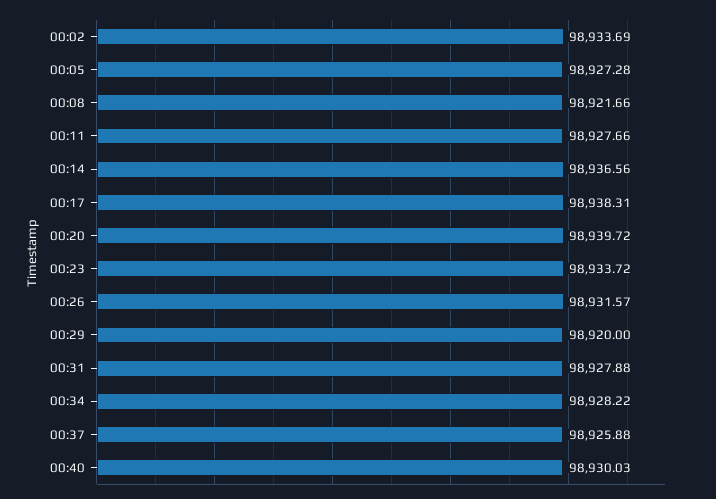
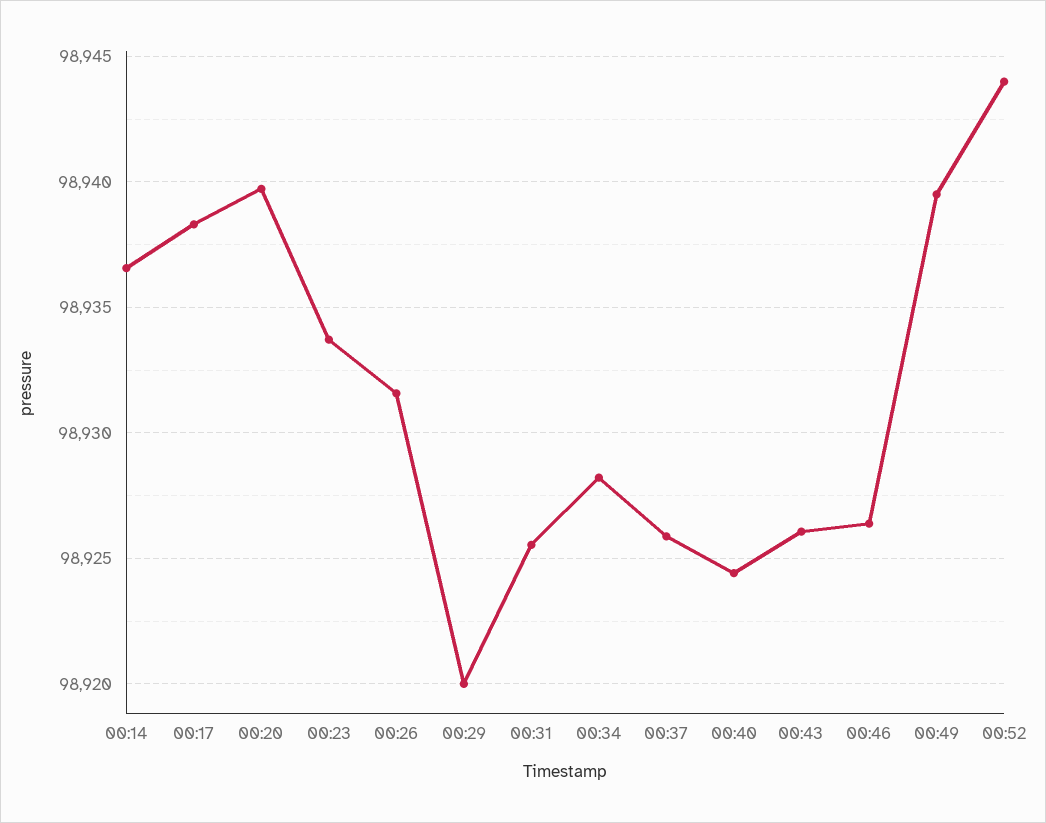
00:02: 98933.69 -> none
00:05: 98927.28 -> none
00:08: 98921.66 -> none
00:11: 98927.66 -> none
00:31: 98927.88 -> 98925.5
00:40: 98930.03 -> 98924.5
00:43: none -> 98926
00:46: none -> 98926.5
00:49: none -> 98939.5
00:52: none -> 98944

